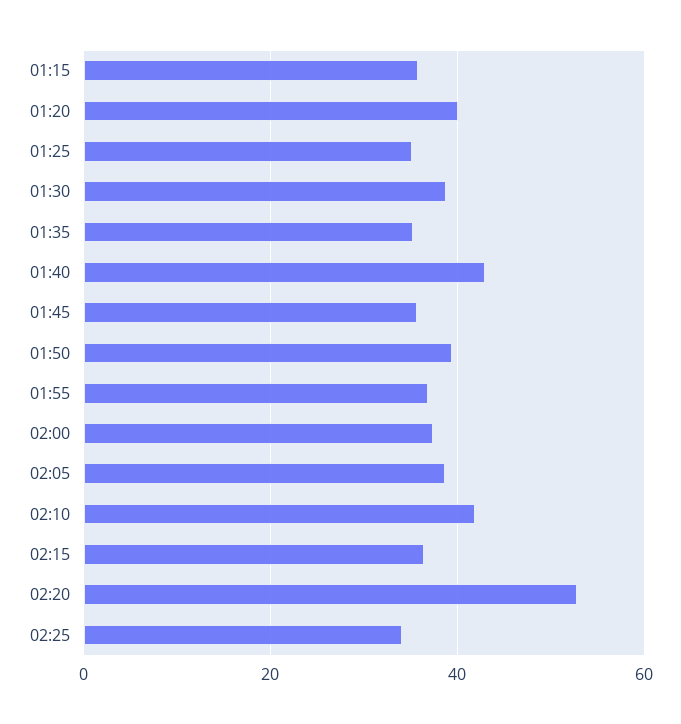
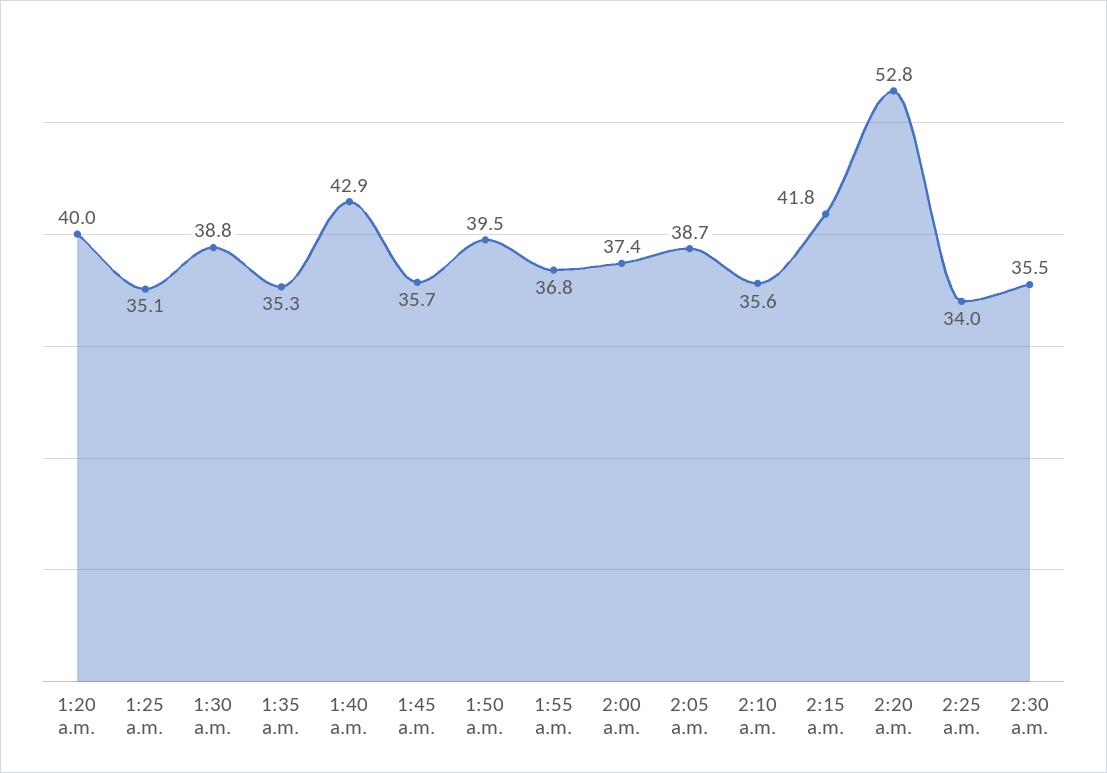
01:15: 36 -> none
02:10: 42 -> 35.6
02:15: 36 -> 41.8
2:30 a.m.: none -> 35.5

